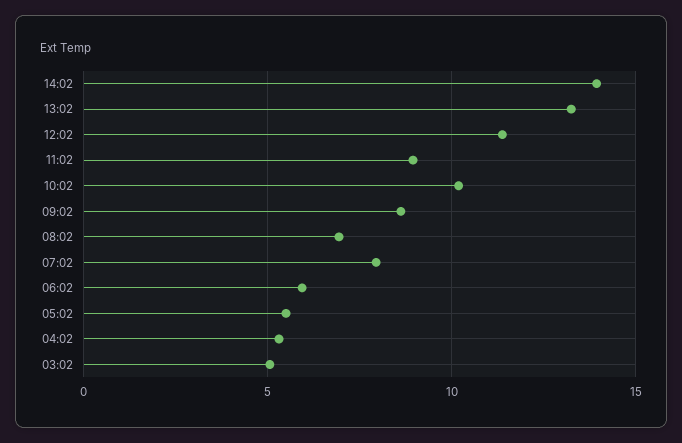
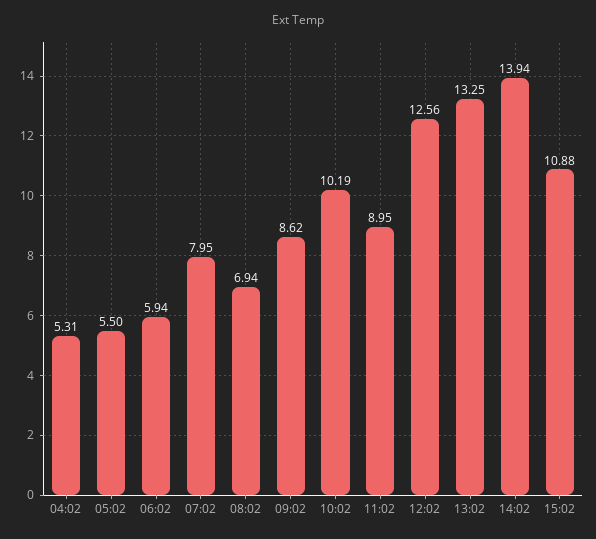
12:02: 11.5 -> 12.56
03:02: 5 -> none
15:02: none -> 10.88

